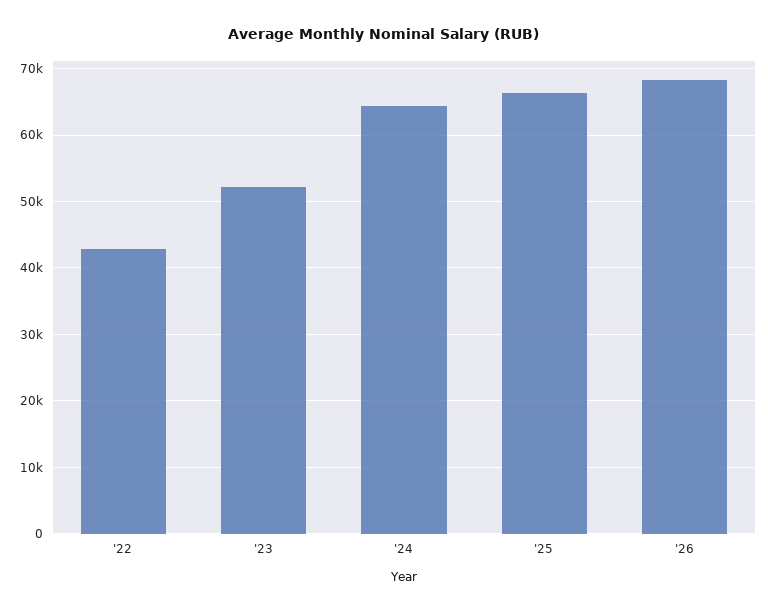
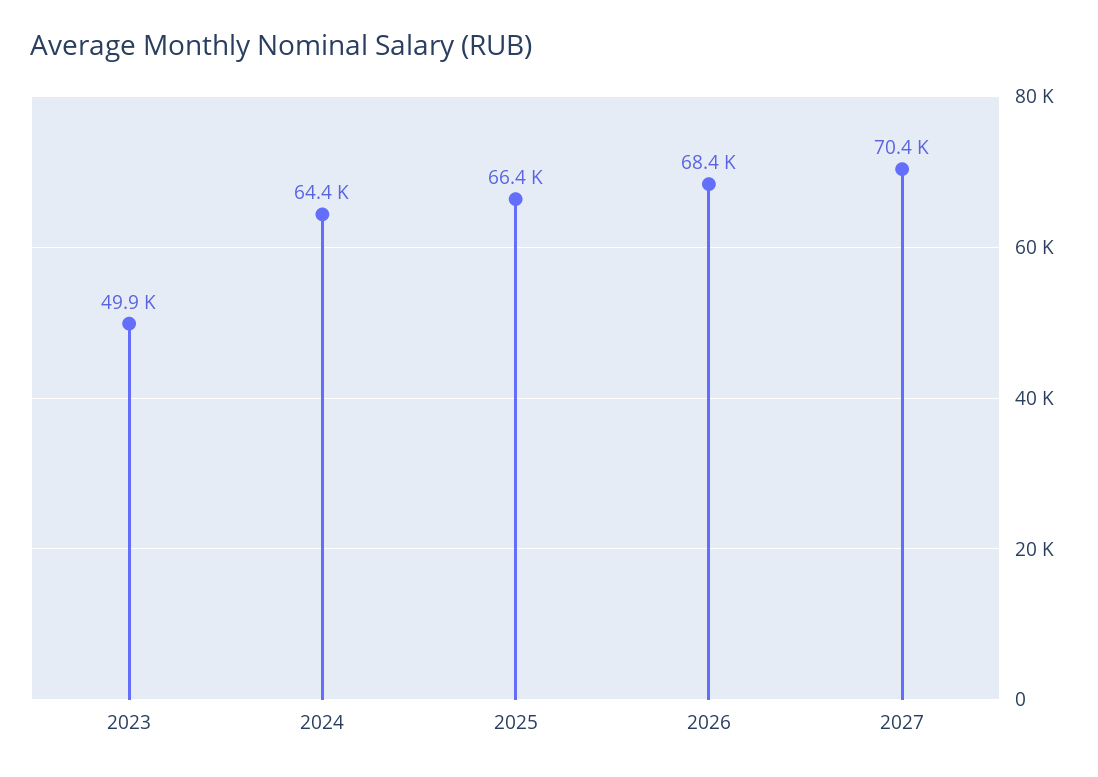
'22: 43000 -> none
'23: 52000 -> 49900
2027: none -> 70400

